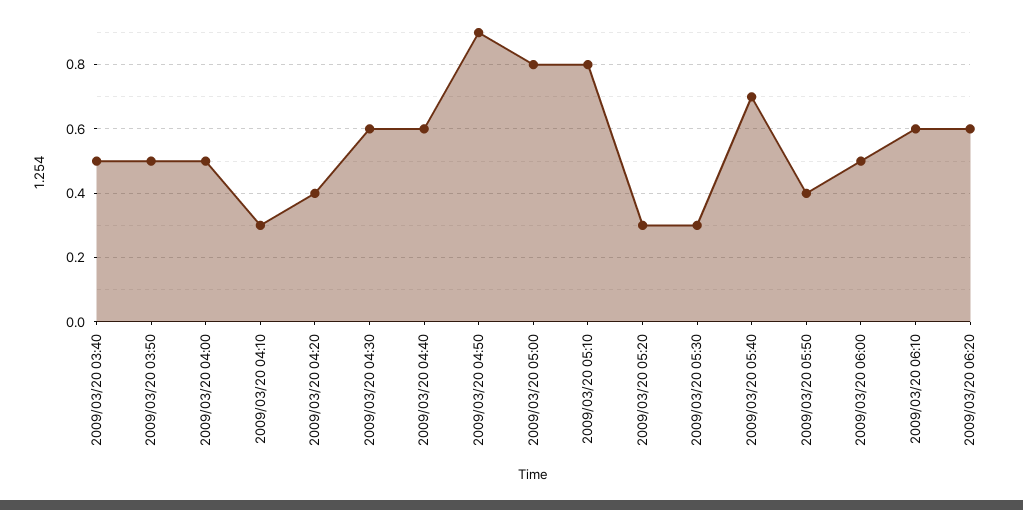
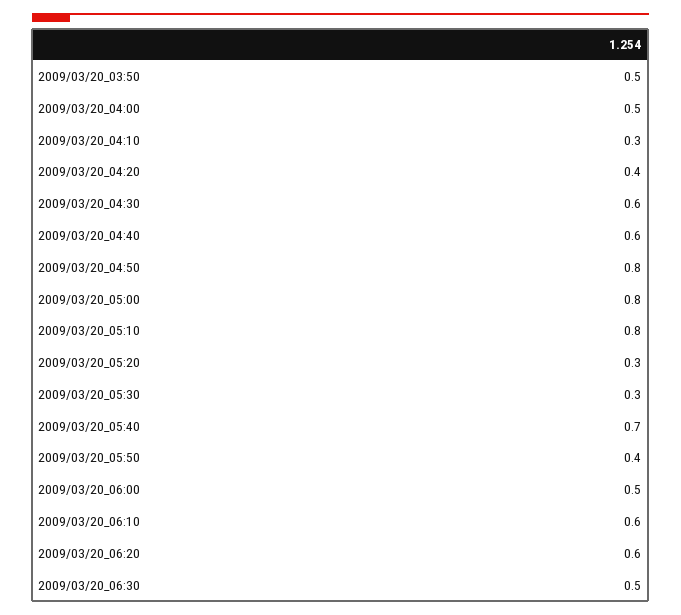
2009/03/20 03:40: 0.5 -> none
2009/03/20 04:50: 0.9 -> 0.8
2009/03/20_06:30: none -> 0.5

